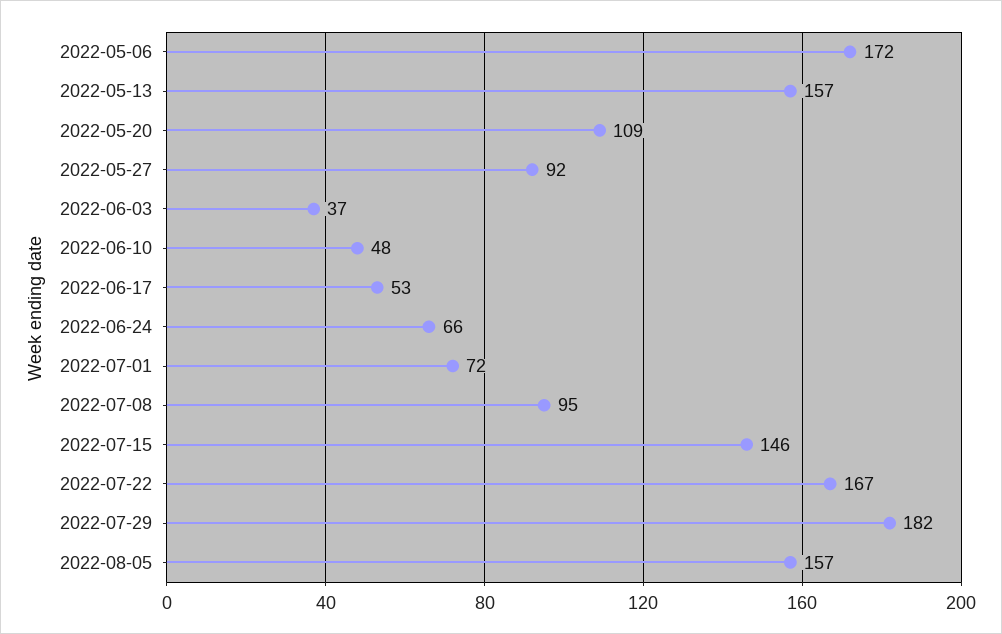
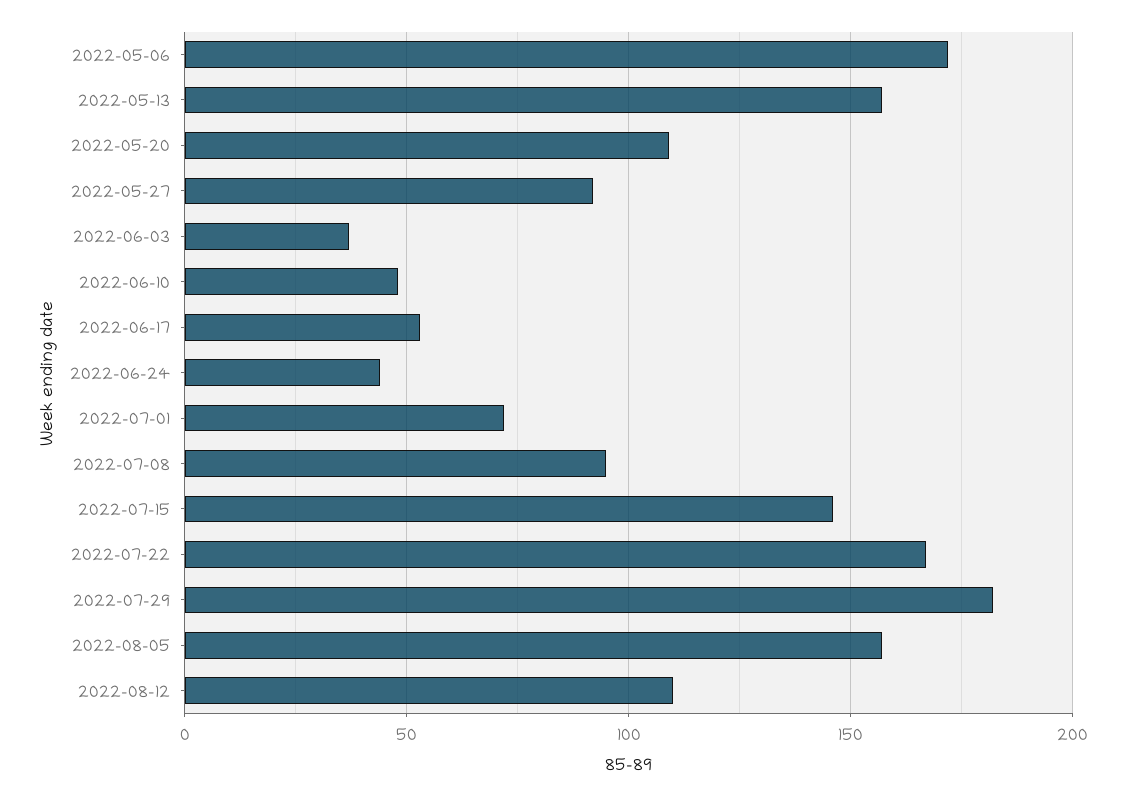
2022-06-24: 66 -> 45
2022-08-12: none -> 110

